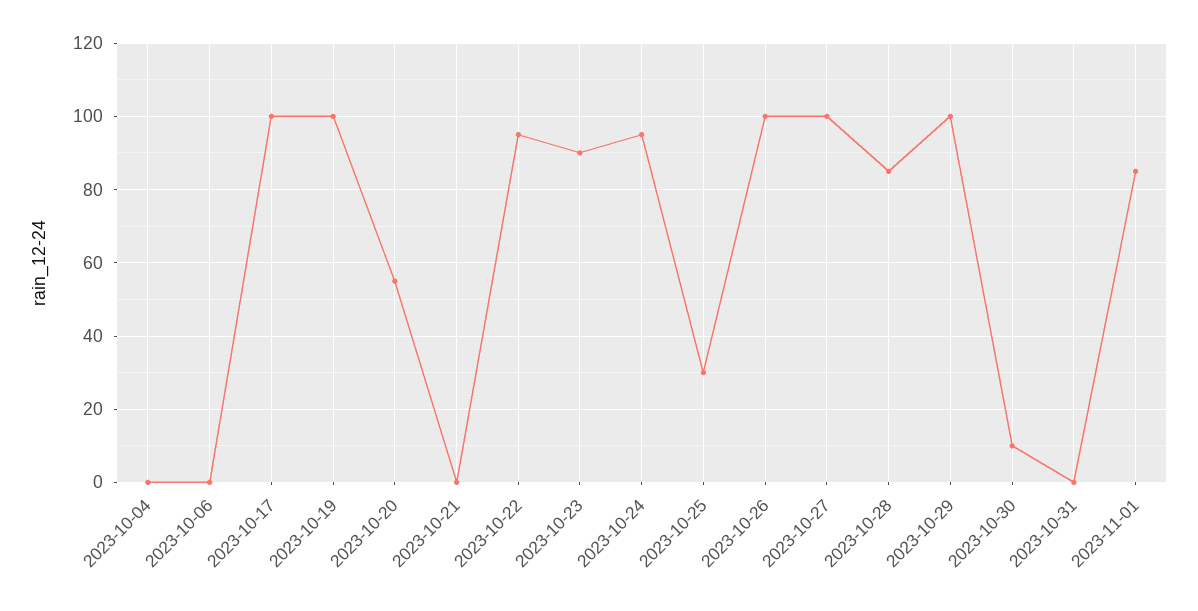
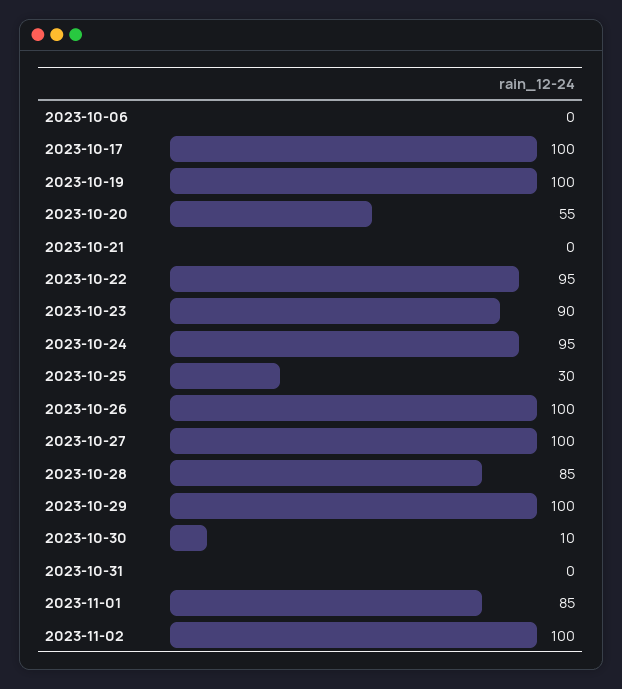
2023-10-04: 0 -> none
2023-11-02: none -> 100

